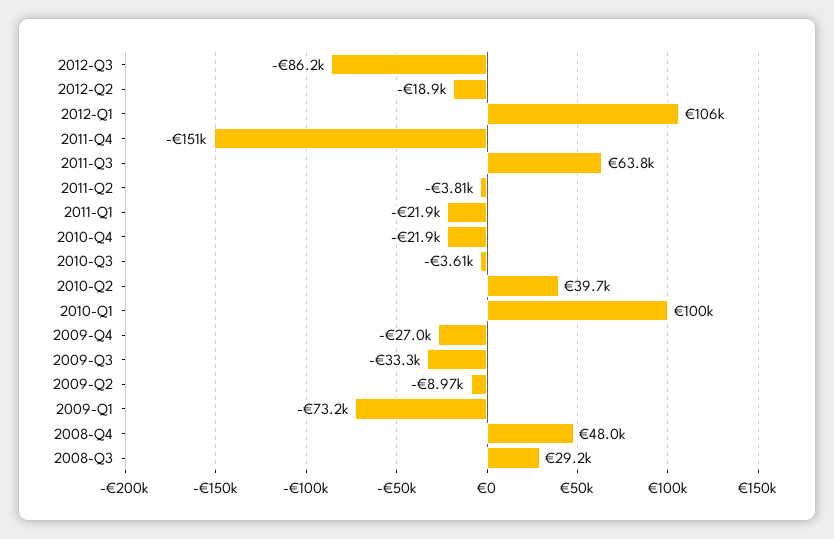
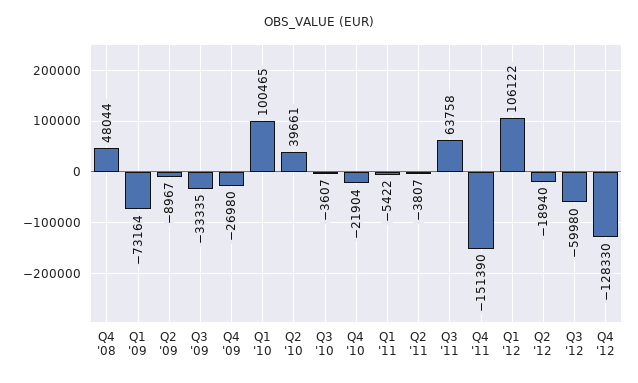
2012-Q3: -86200 -> -59980
2011-Q1: -21900 -> -5422
2008-Q3: 29200 -> none
Q4 '12: none -> -128330

